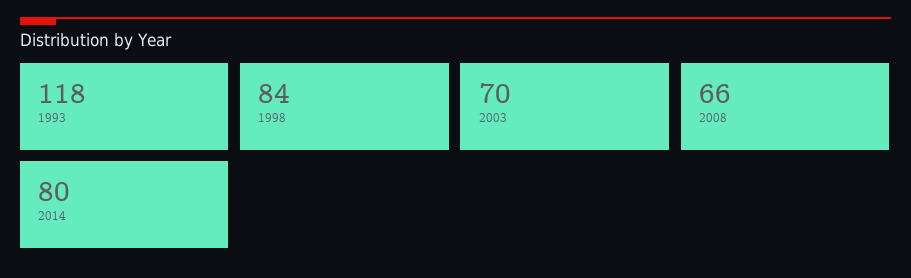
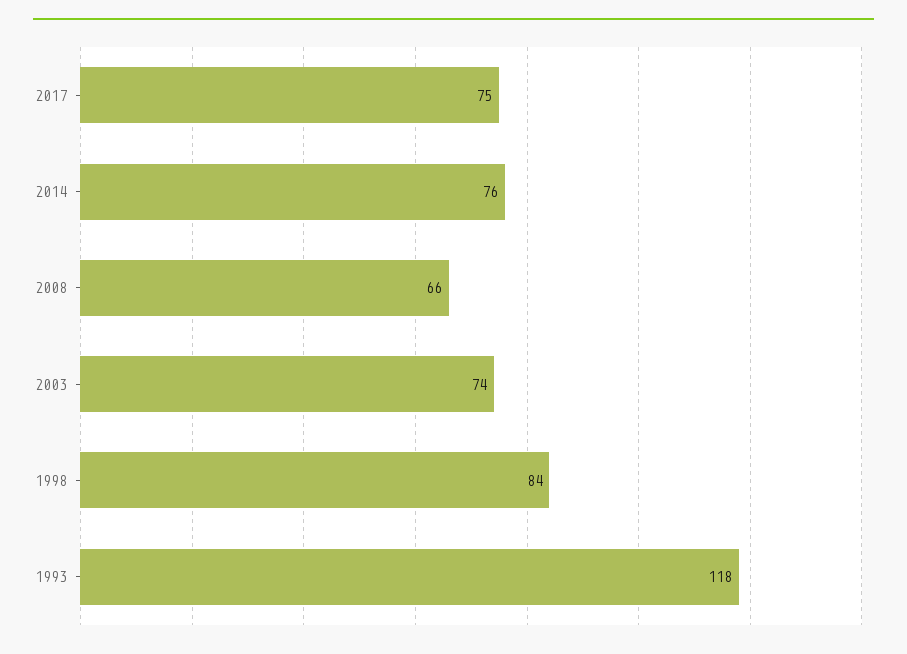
2003: 70 -> 74
2014: 80 -> 76
2017: none -> 75

